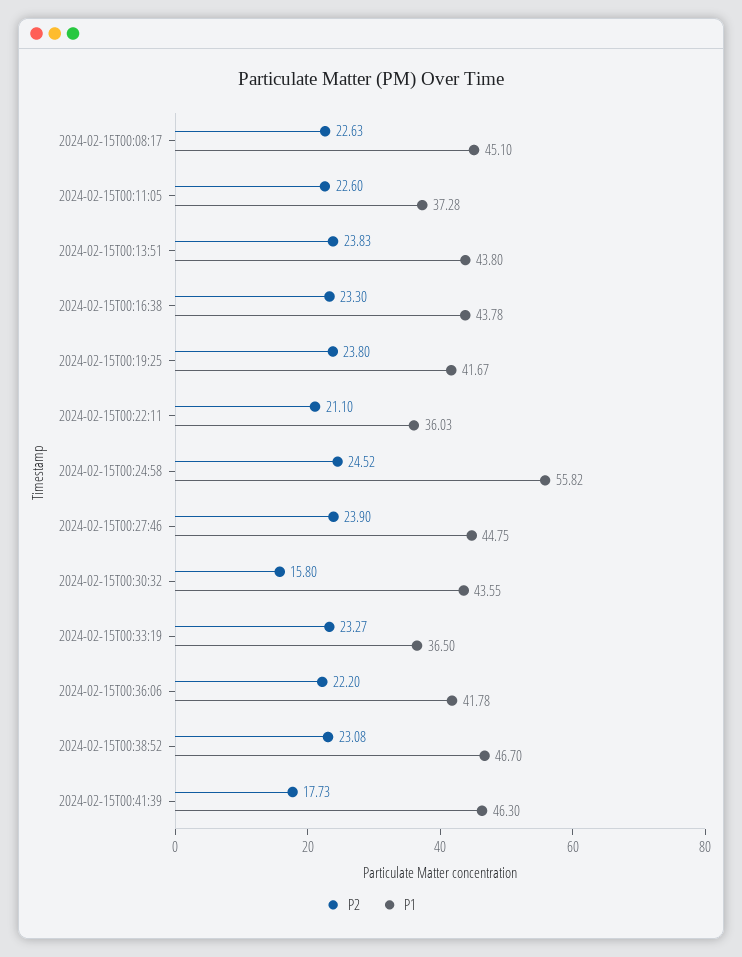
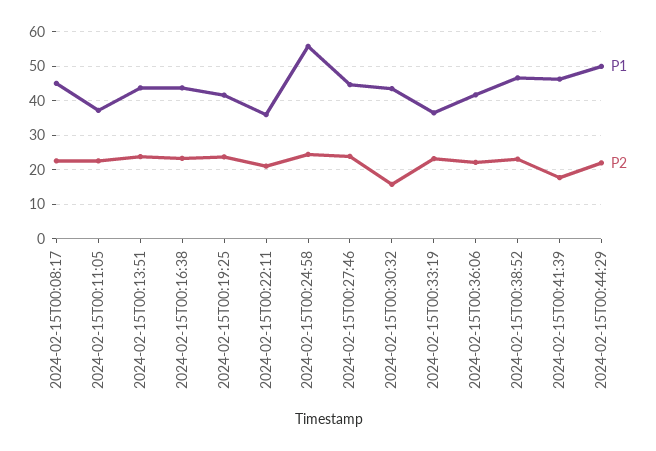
P1, 2024-02-15T00:44:29: none -> 50
P2, 2024-02-15T00:44:29: none -> 22

